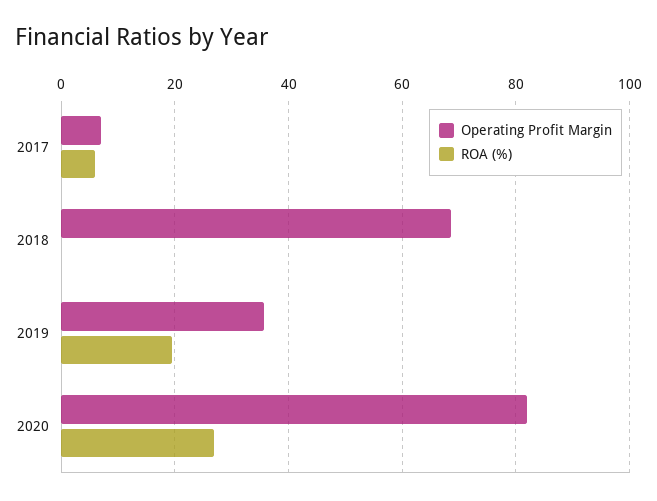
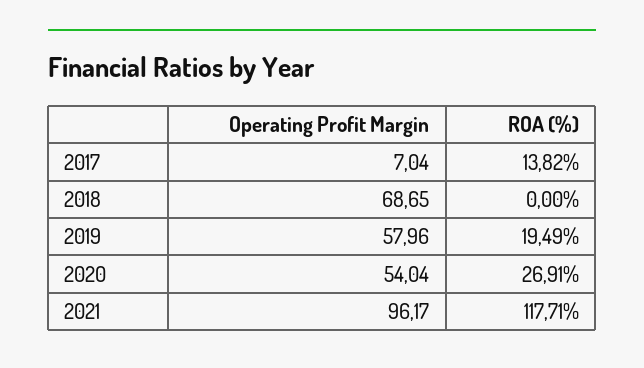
ROA (%), 2017: 6 -> 13.82
Operating Profit Margin, 2019: 36 -> 57.96
Operating Profit Margin, 2020: 82 -> 54.04
Operating Profit Margin, 2021: none -> 96.17
ROA (%), 2021: none -> 117.71

